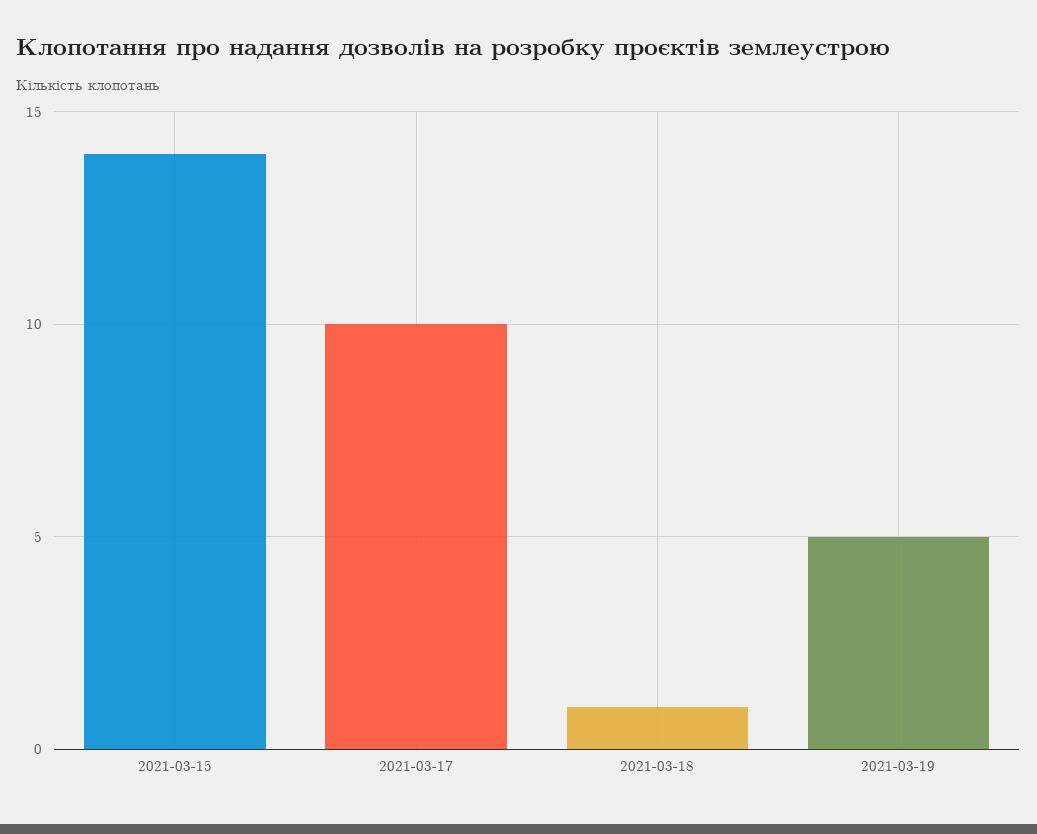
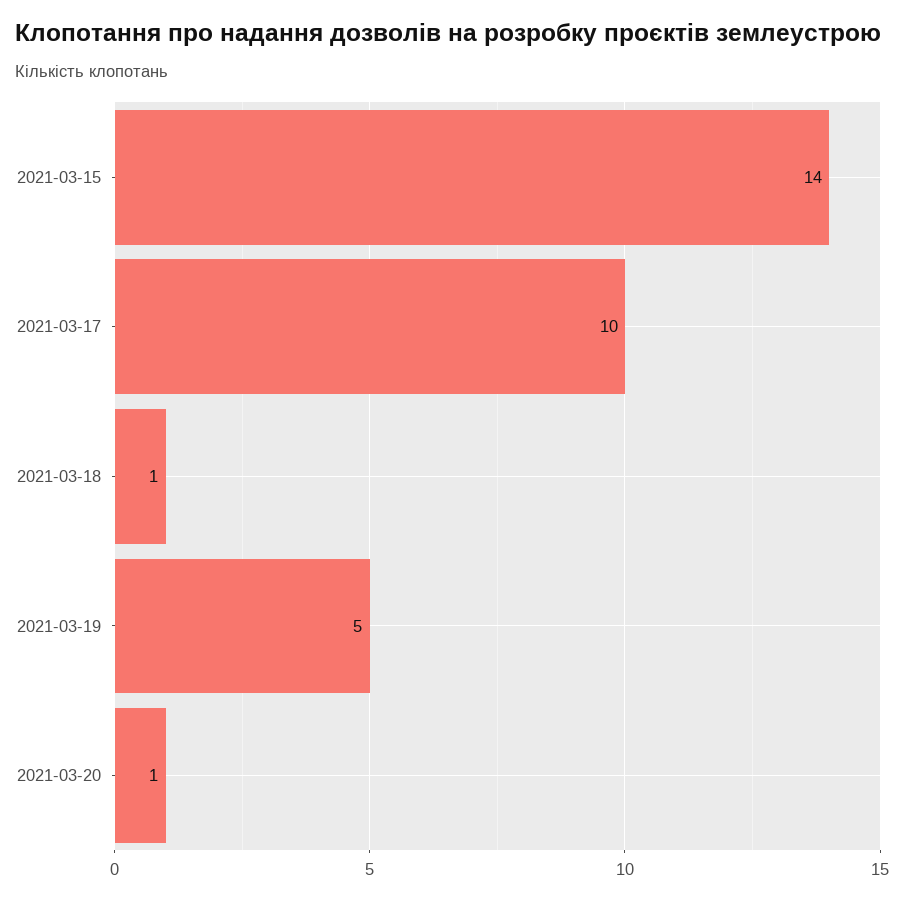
2021-03-20: none -> 1

